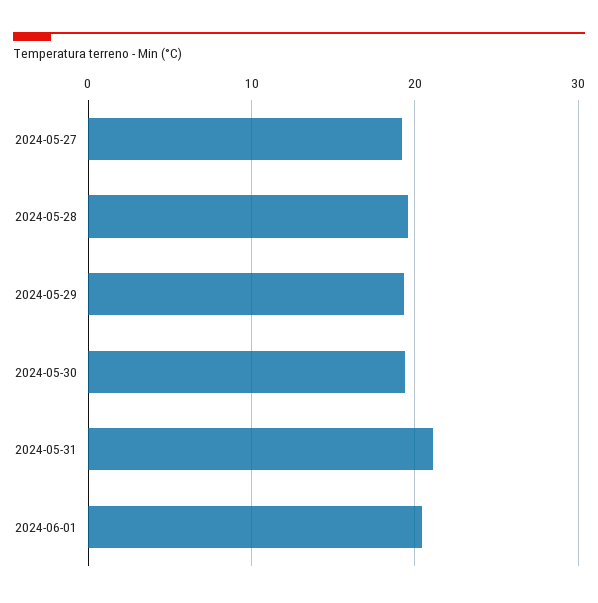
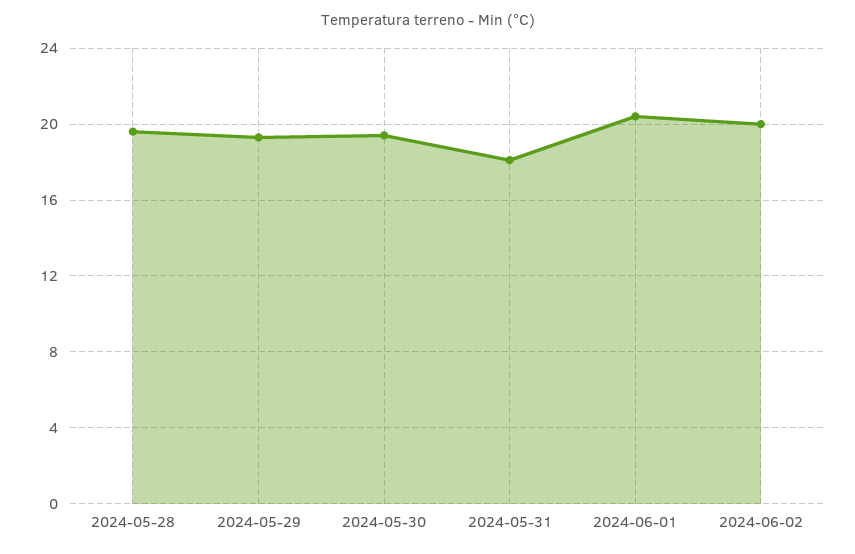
2024-05-27: 19 -> none
2024-05-31: 21 -> 18
2024-06-02: none -> 20

